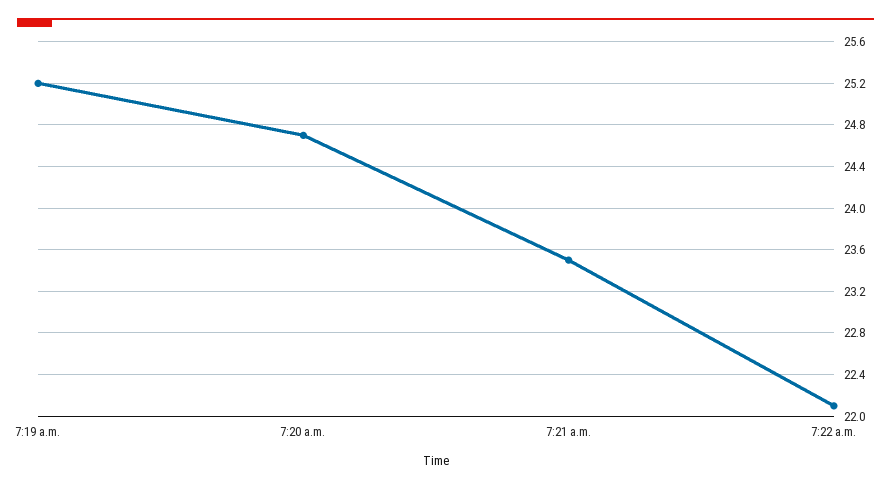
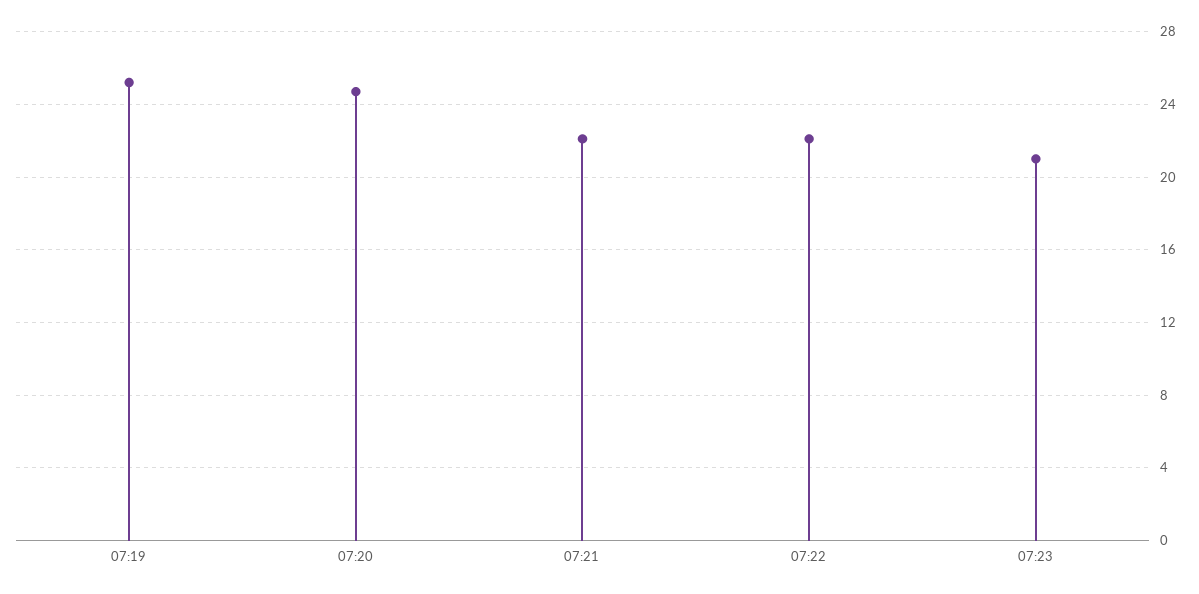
7:21 a.m.: 23.5 -> 22
07:23: none -> 21

